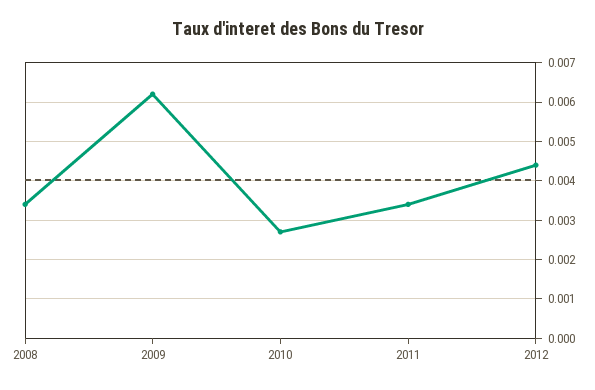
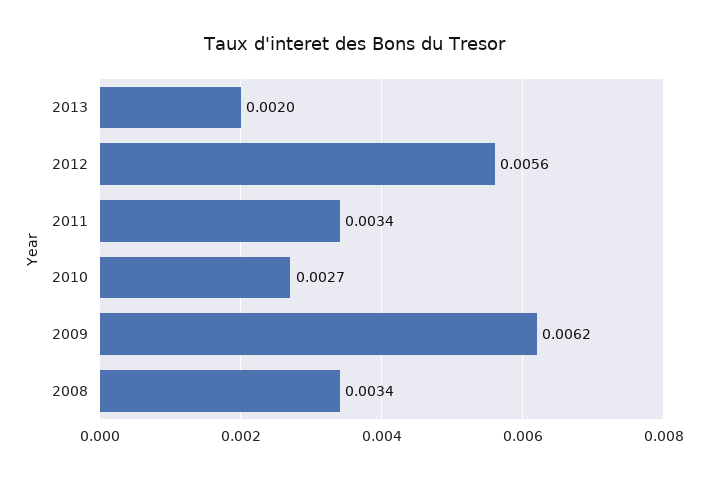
2012: 0.0045 -> 0.0056
2013: none -> 0.002

